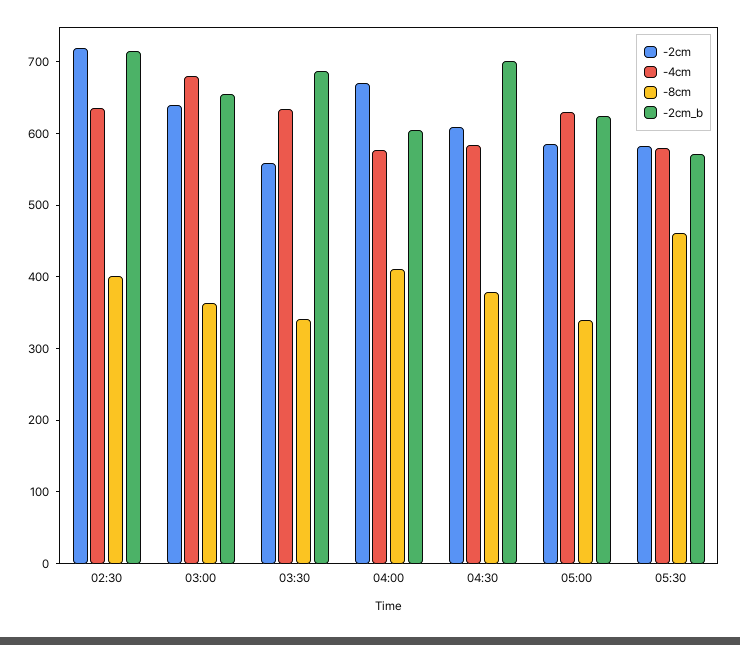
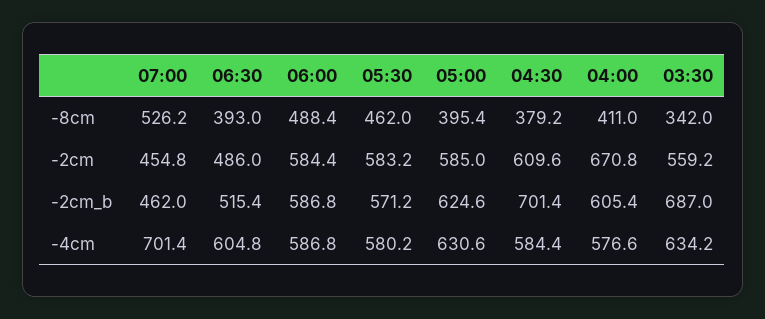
-2cm, 02:30: 720 -> none
-4cm, 02:30: 640 -> none
-8cm, 02:30: 400 -> none
-2cm_b, 02:30: 720 -> none
-2cm, 03:00: 640 -> none
-4cm, 03:00: 680 -> none
-8cm, 03:00: 360 -> none
-2cm_b, 03:00: 660 -> none
-8cm, 05:00: 340 -> 395.4
-8cm, 07:00: none -> 526.2
-8cm, 06:30: none -> 393
-8cm, 06:00: none -> 488.4
-2cm, 07:00: none -> 454.8
-2cm, 06:30: none -> 486
-2cm, 06:00: none -> 584.4
-2cm_b, 07:00: none -> 462
-2cm_b, 06:30: none -> 515.4
-2cm_b, 06:00: none -> 586.8
-4cm, 07:00: none -> 701.4
-4cm, 06:30: none -> 604.8
-4cm, 06:00: none -> 586.8

